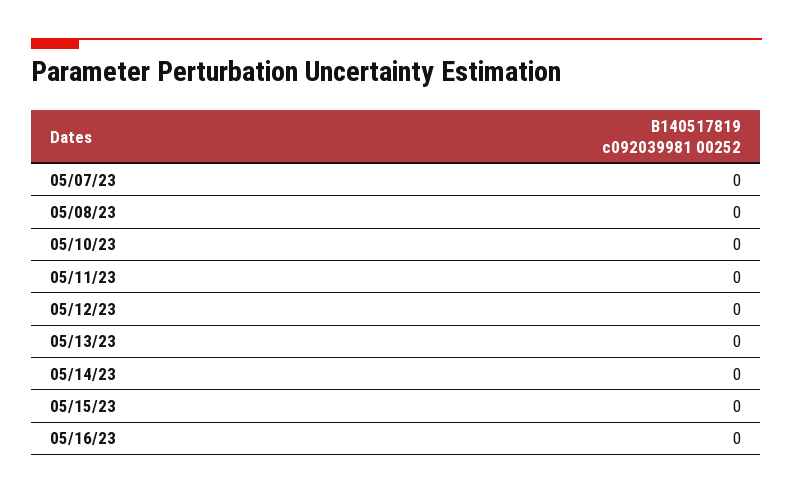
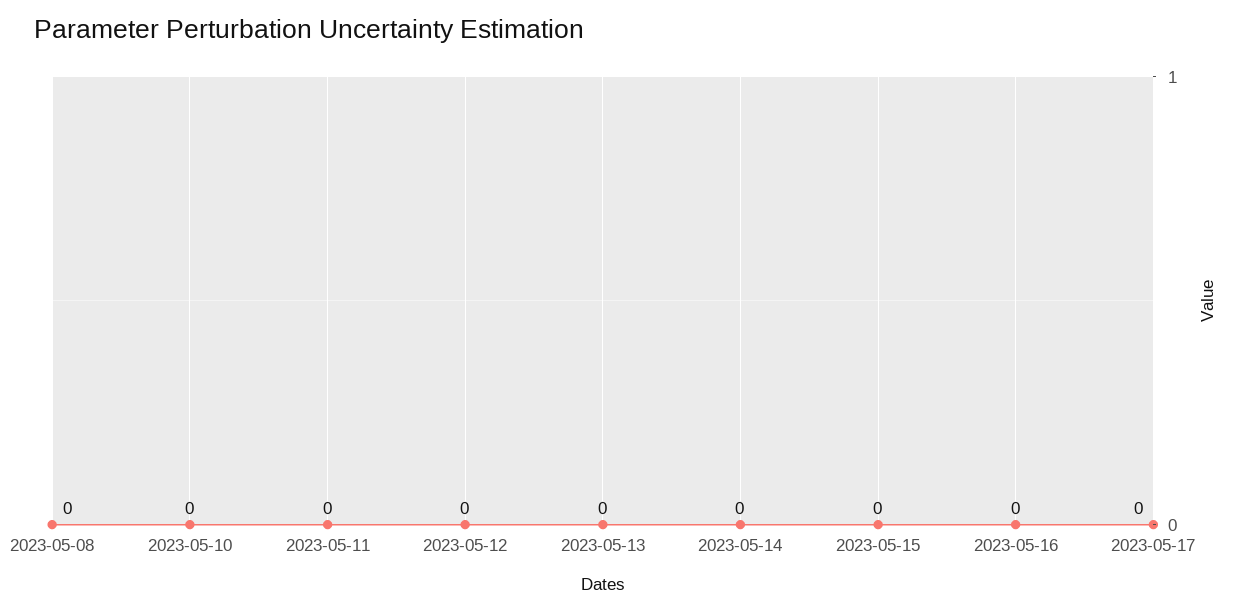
05/07/23: 0 -> none
2023-05-17: none -> 0

